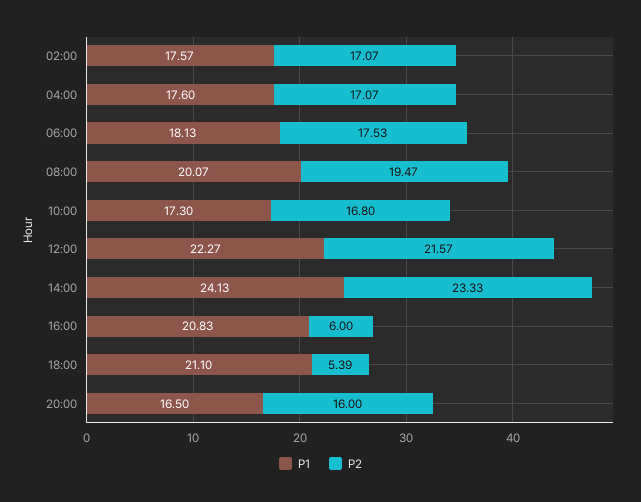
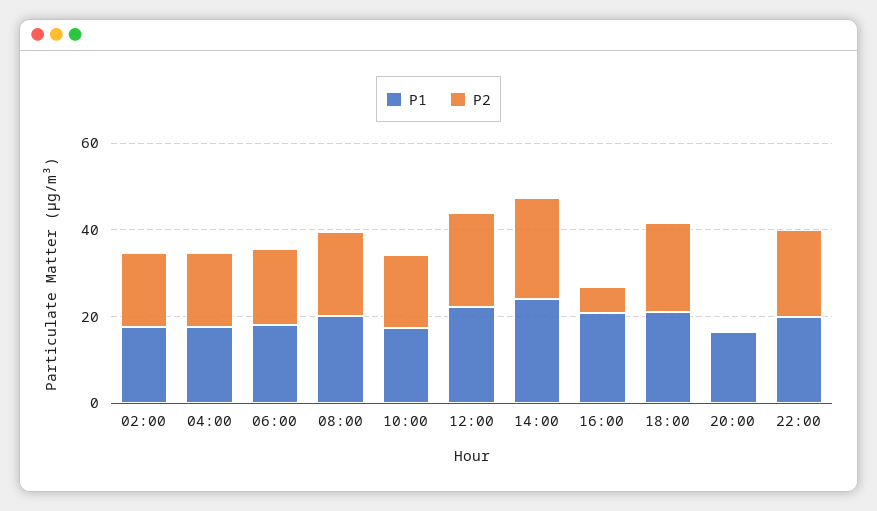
P2, 18:00: 5.39 -> 20
P2, 20:00: 16 -> 0
P1, 22:00: none -> 20
P2, 22:00: none -> 20

